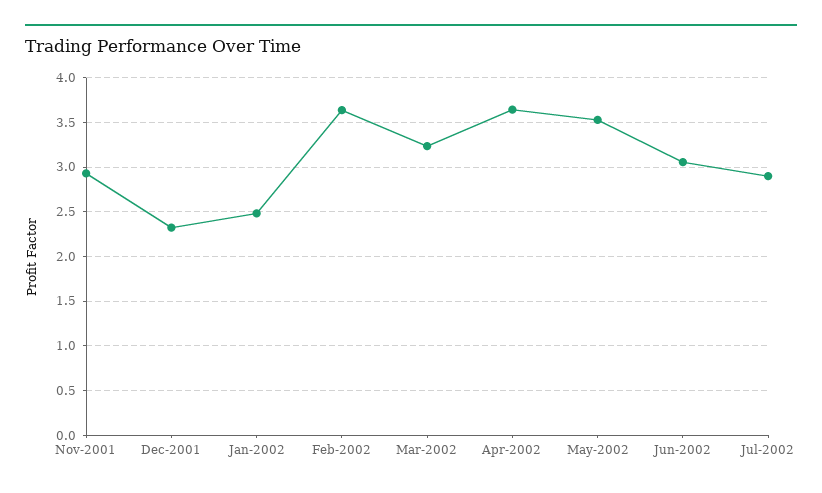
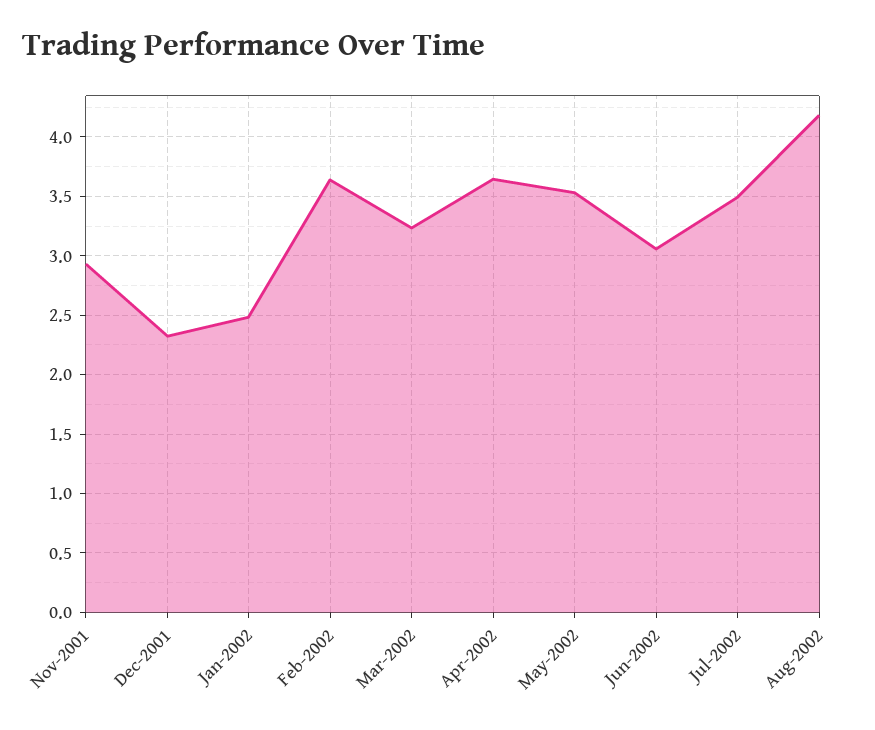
Jul-2002: 2.9 -> 3.5
Aug-2002: none -> 4.2

